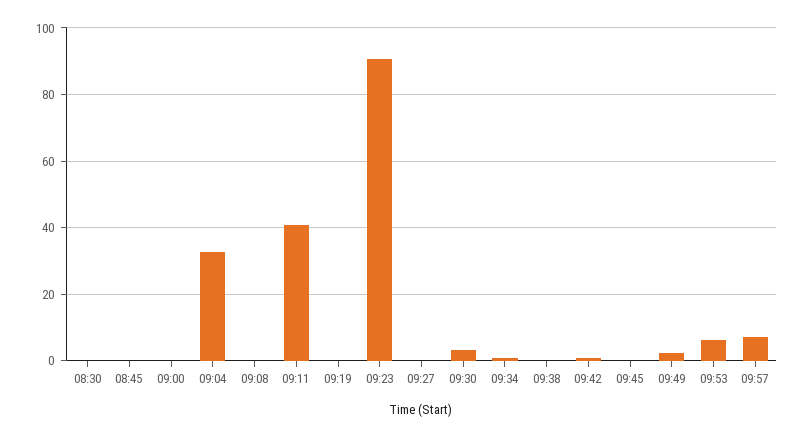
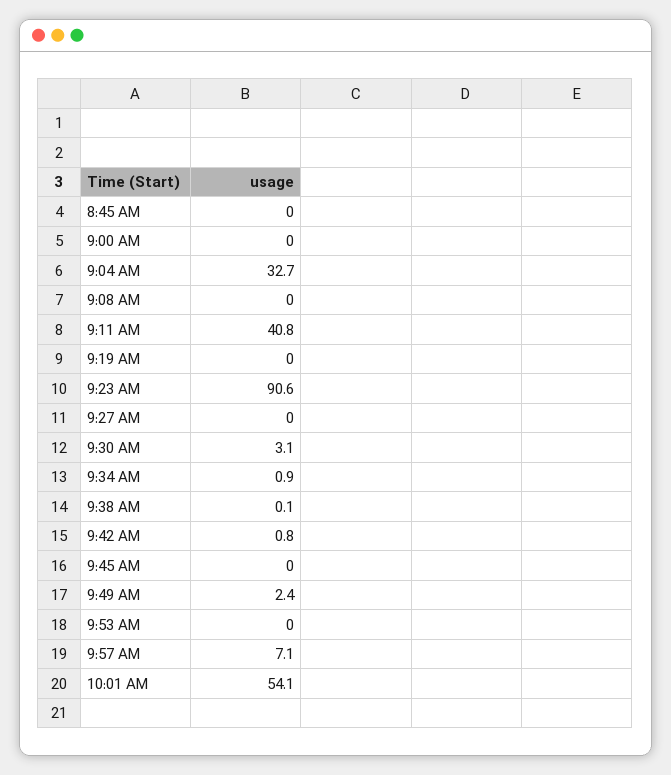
08:30: 0 -> none
09:53: 6 -> 0
10:01 AM: none -> 54.1

